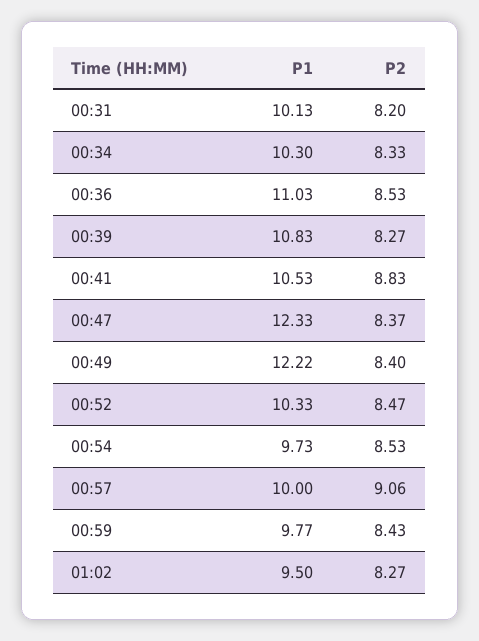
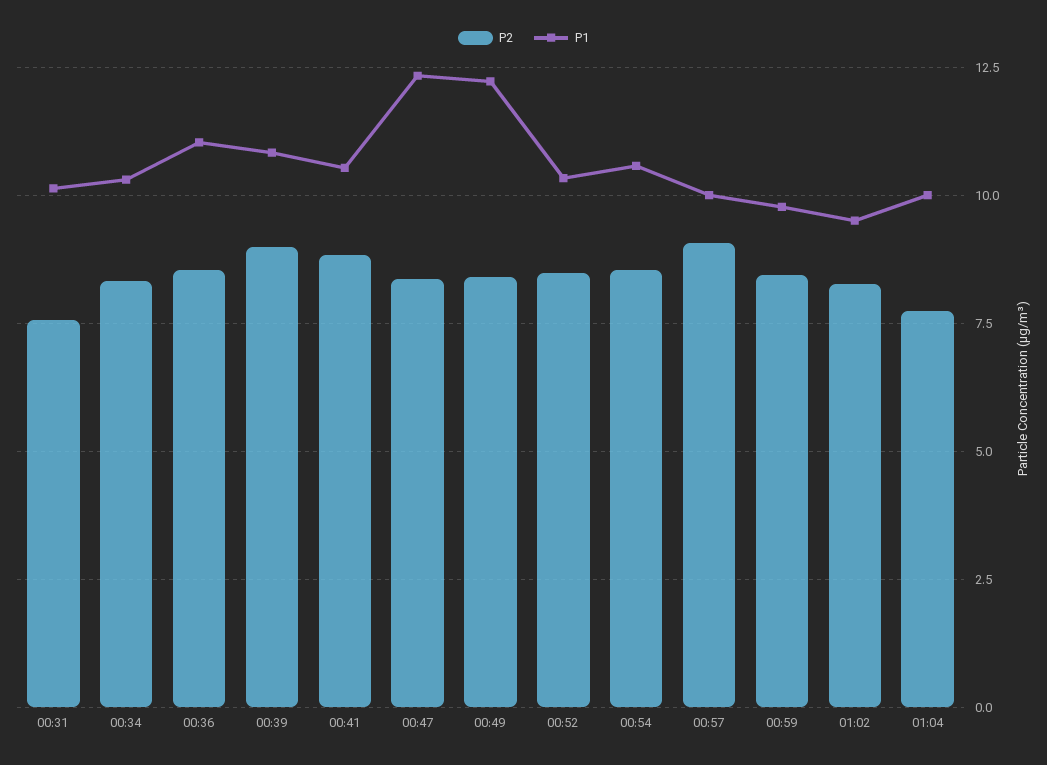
P2, 00:31: 8.2 -> 7.5
P2, 00:39: 8.27 -> 9
P1, 00:54: 9.73 -> 10.5
P2, 01:04: none -> 7.75
P1, 01:04: none -> 10

